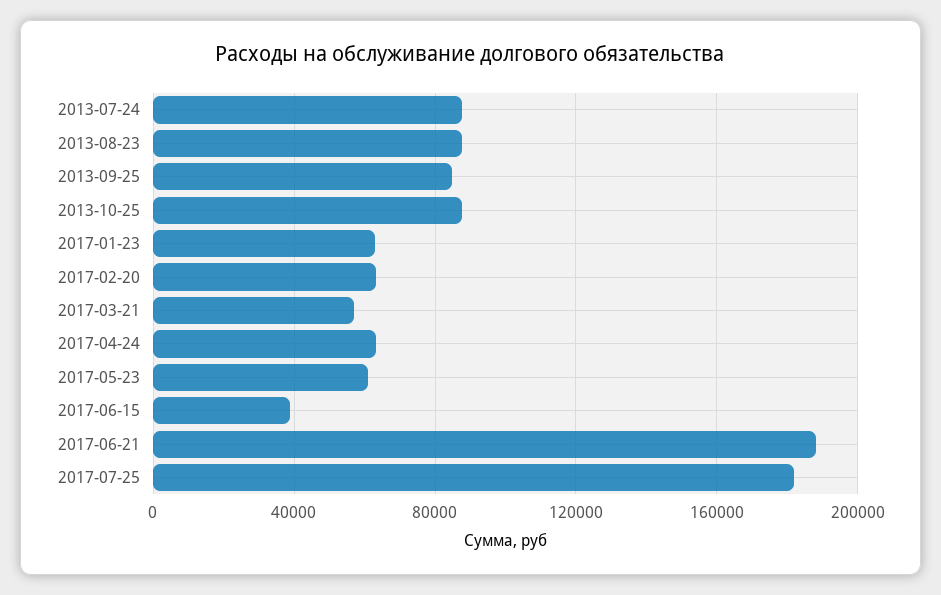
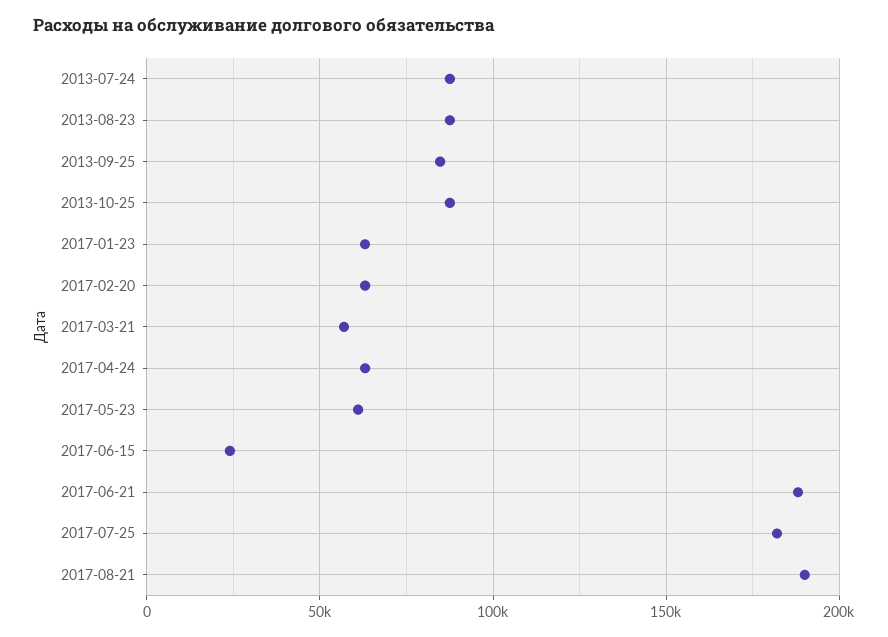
2017-06-15: 40000 -> 25000
2017-08-21: none -> 190000

